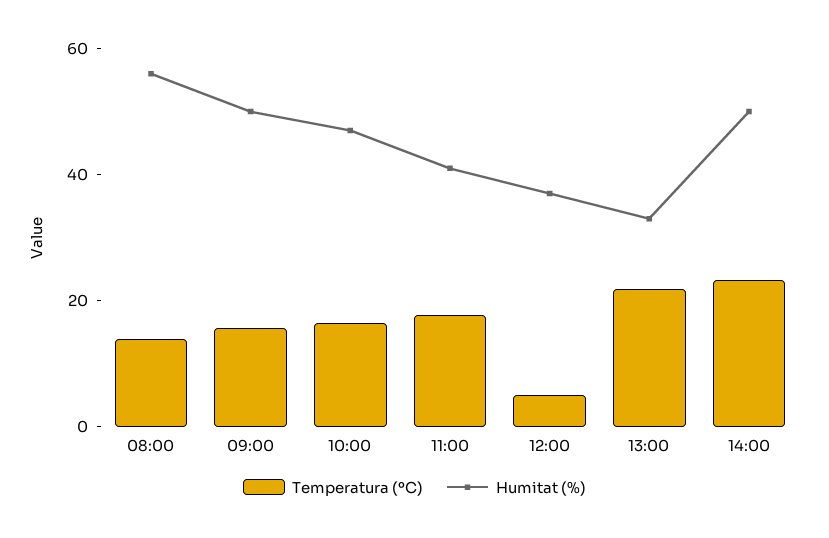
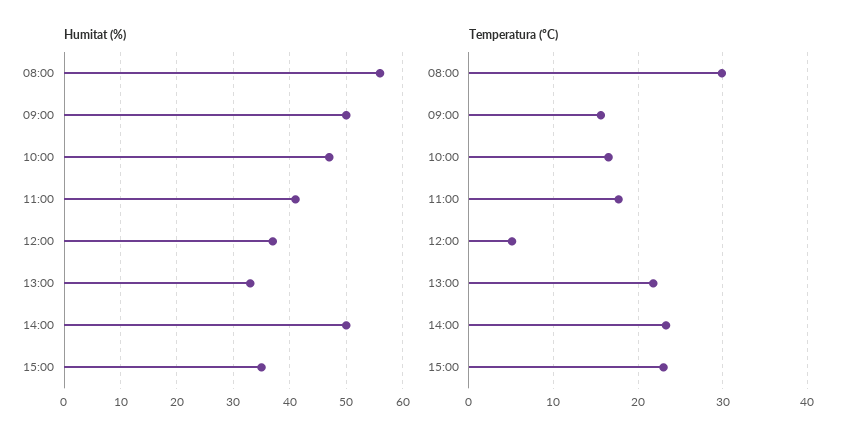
Temperatura (ºC), 08:00: 15 -> 30
Humitat (%), 15:00: none -> 35
Temperatura (ºC), 15:00: none -> 23

